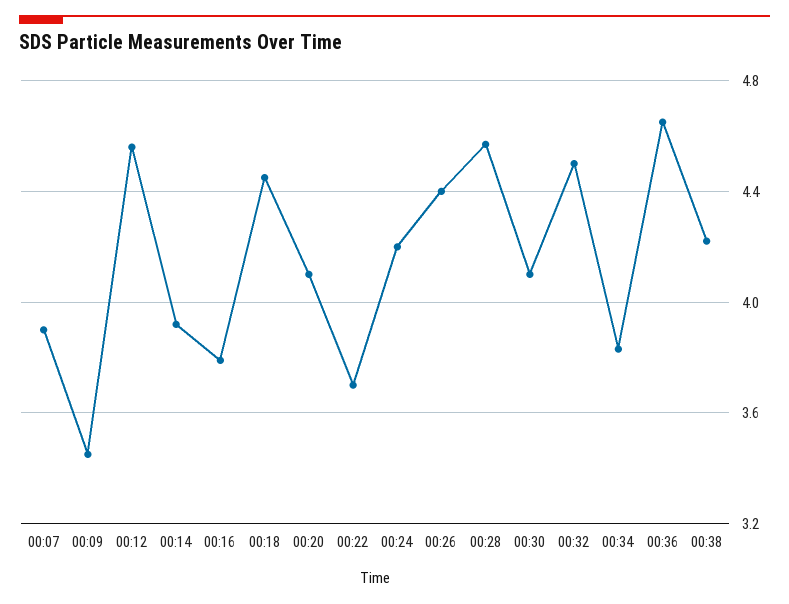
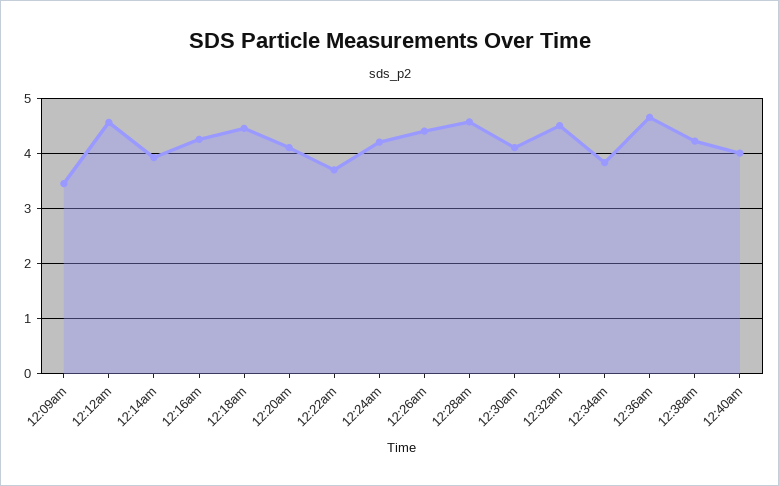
00:07: 3.9 -> none
00:16: 3.8 -> 4.2
12:40am: none -> 4

